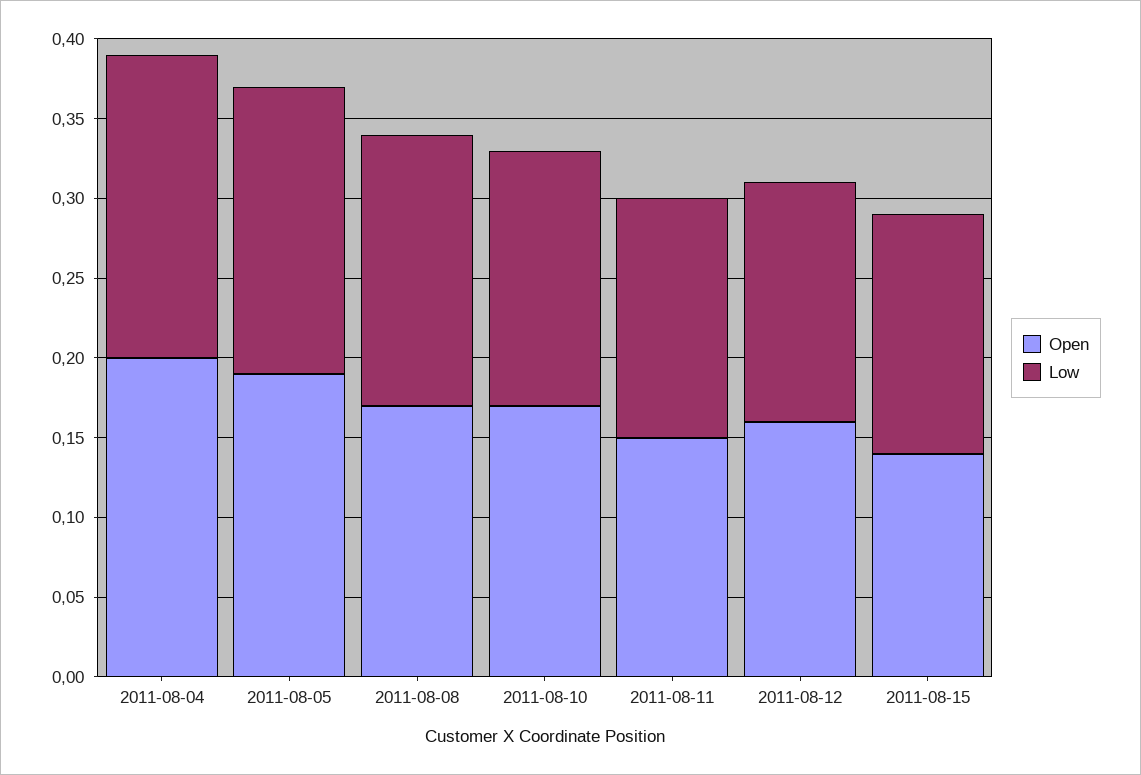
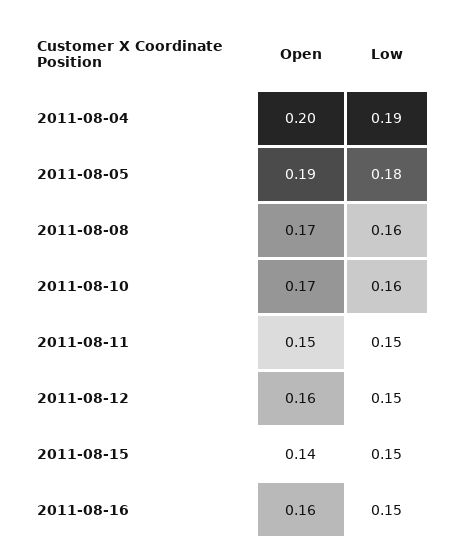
Low, 2011-08-08: 0.17 -> 0.16
Open, 2011-08-16: none -> 0.16
Low, 2011-08-16: none -> 0.15

